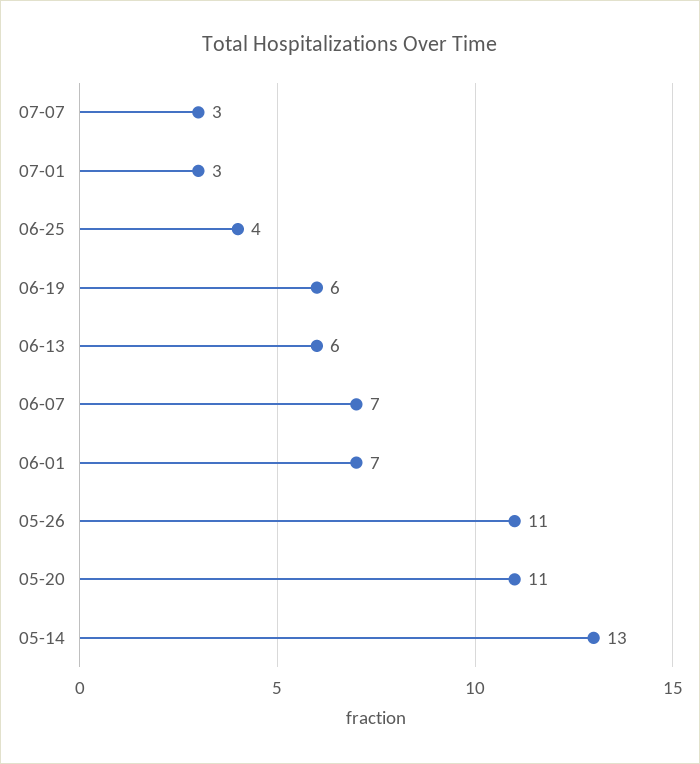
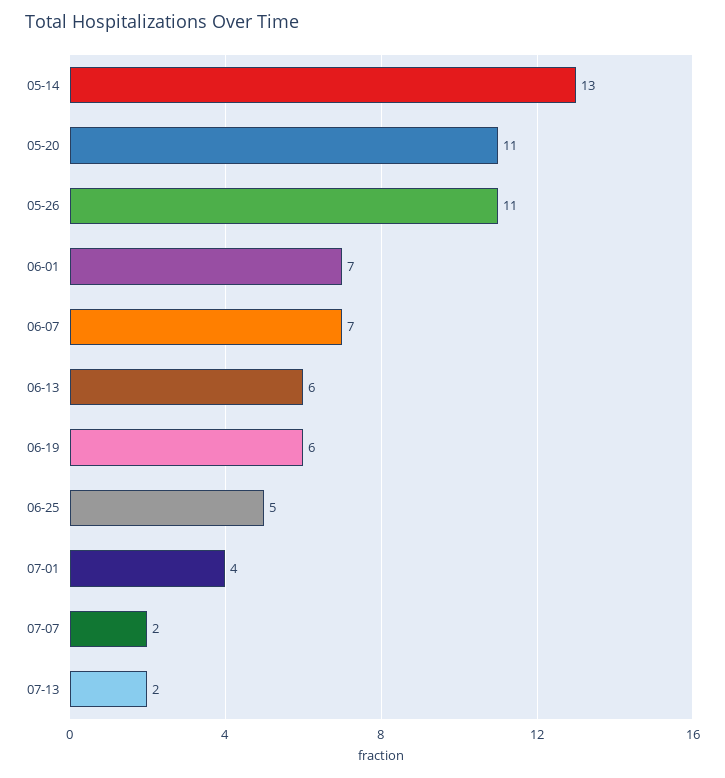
07-07: 3 -> 2
07-01: 3 -> 4
06-25: 4 -> 5
07-13: none -> 2

